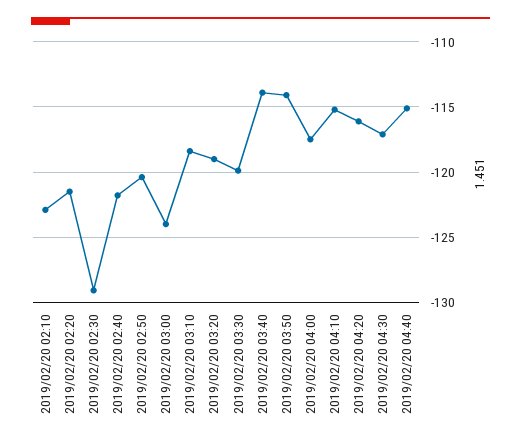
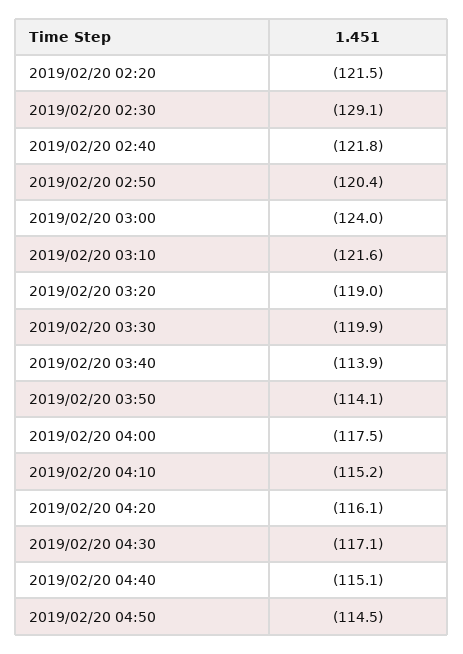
2019/02/20 02:10: -123 -> none
2019/02/20 03:10: -118.5 -> -121.6
2019/02/20 04:50: none -> -114.5

